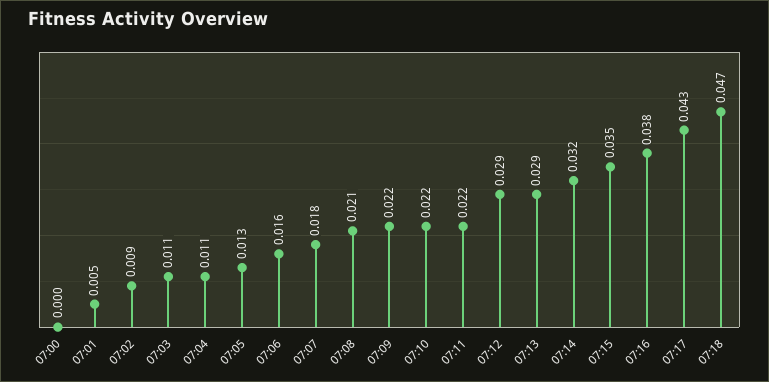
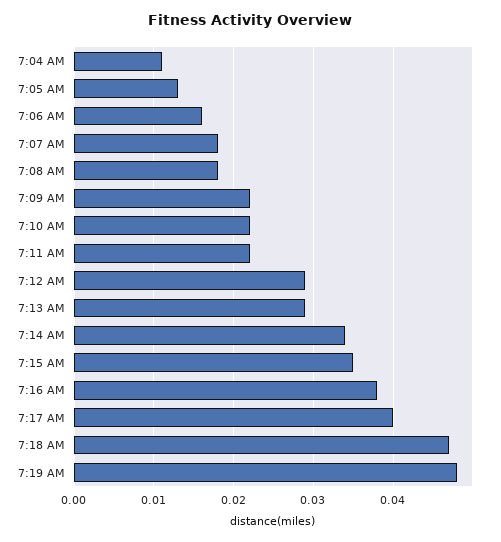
07:00: 0 -> none
07:01: 0.005 -> none
07:02: 0.009 -> none
07:03: 0.011 -> none
07:08: 0.021 -> 0.018
07:14: 0.032 -> 0.034
07:17: 0.043 -> 0.04
7:19 AM: none -> 0.048

